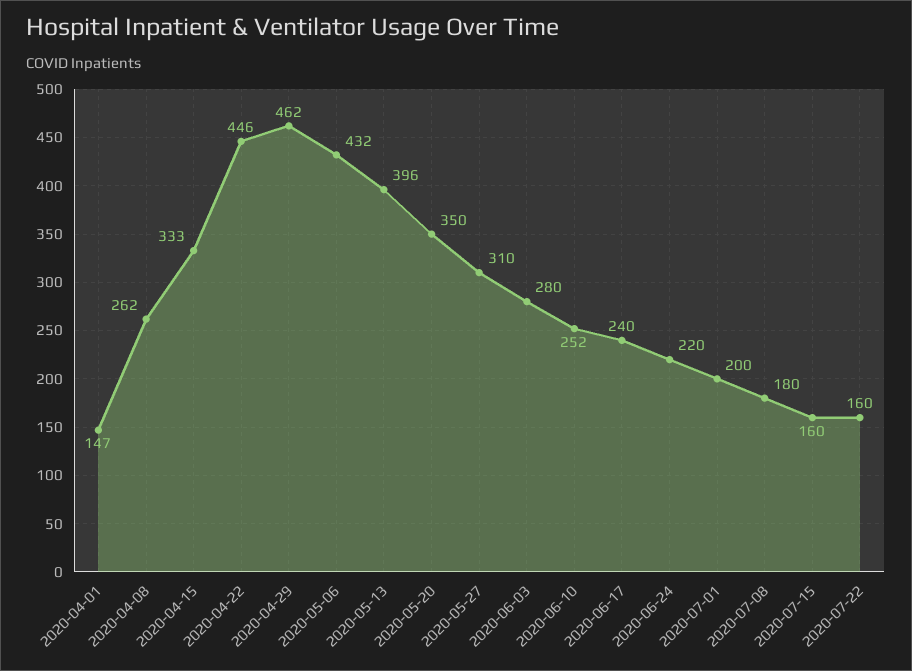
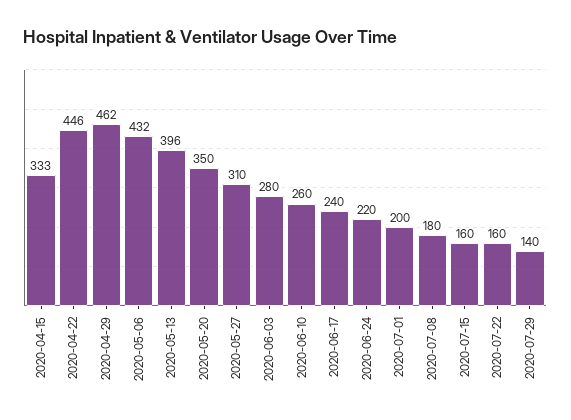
2020-04-01: 147 -> none
2020-04-08: 262 -> none
2020-06-10: 252 -> 260
2020-07-29: none -> 140

